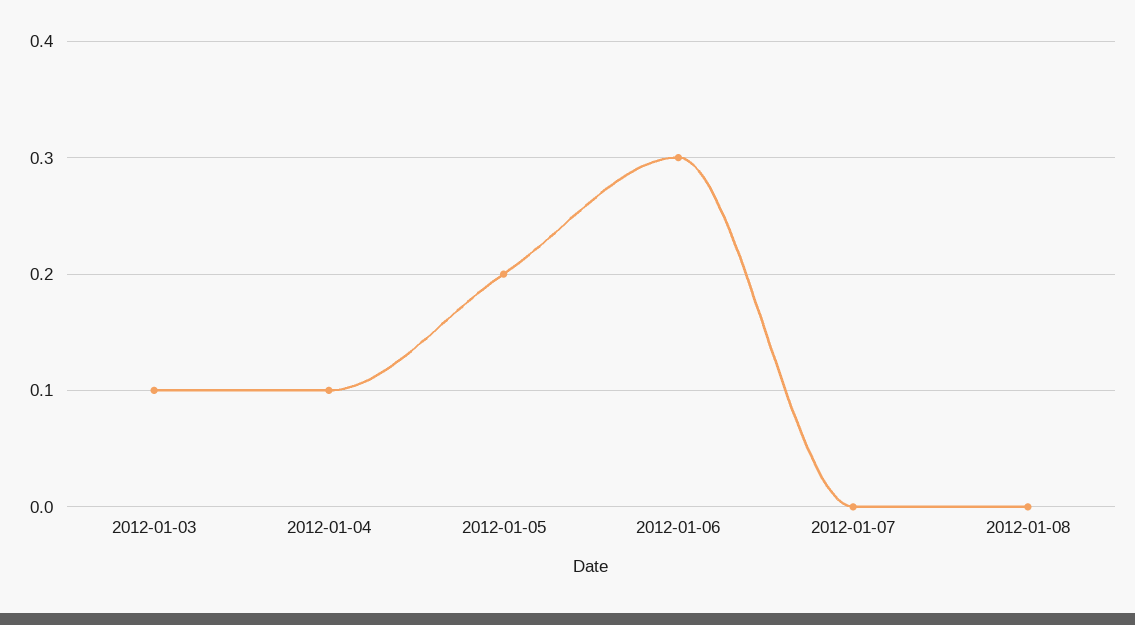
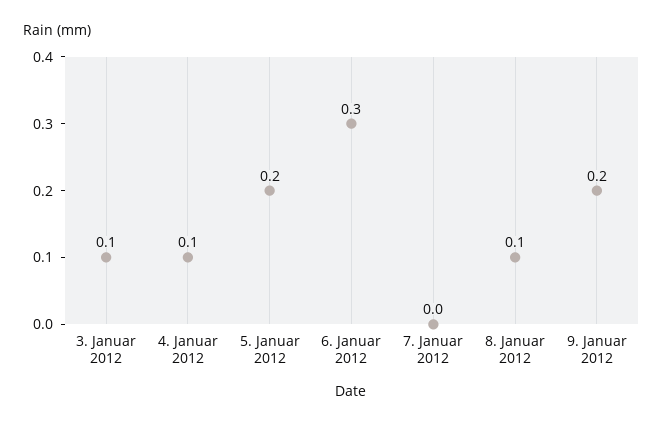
2012-01-08: 0 -> 0.1
9. Januar 2012: none -> 0.2

